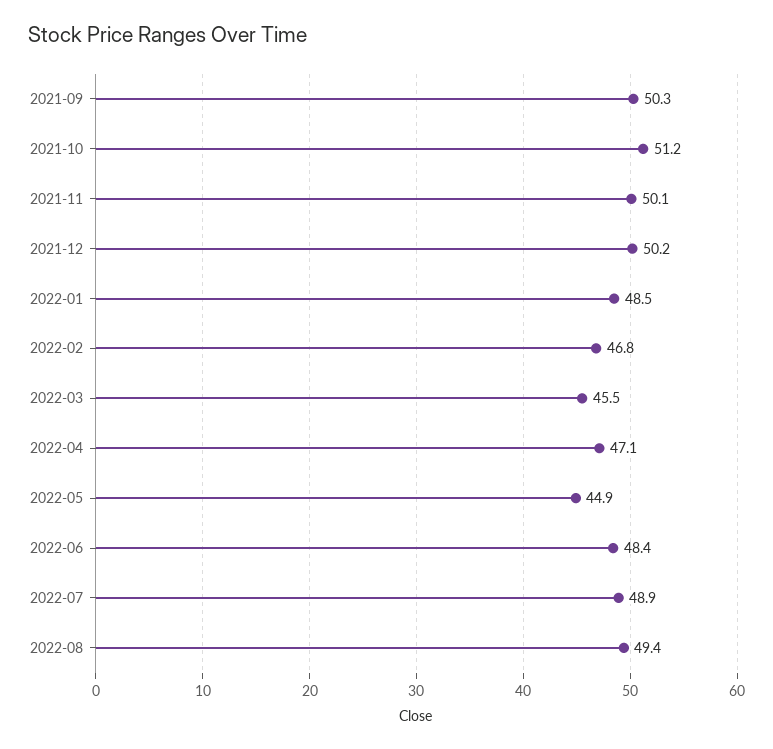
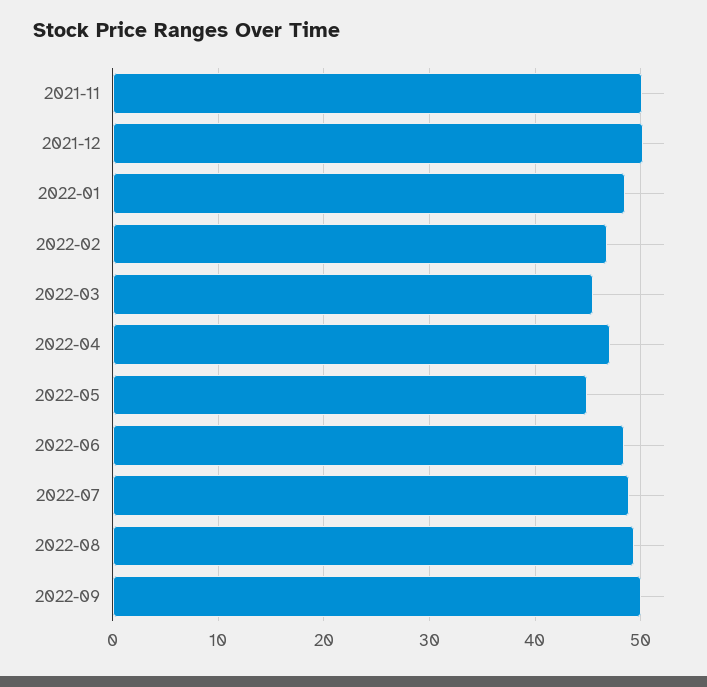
2021-09: 50.3 -> none
2021-10: 51.2 -> none
2022-09: none -> 50

